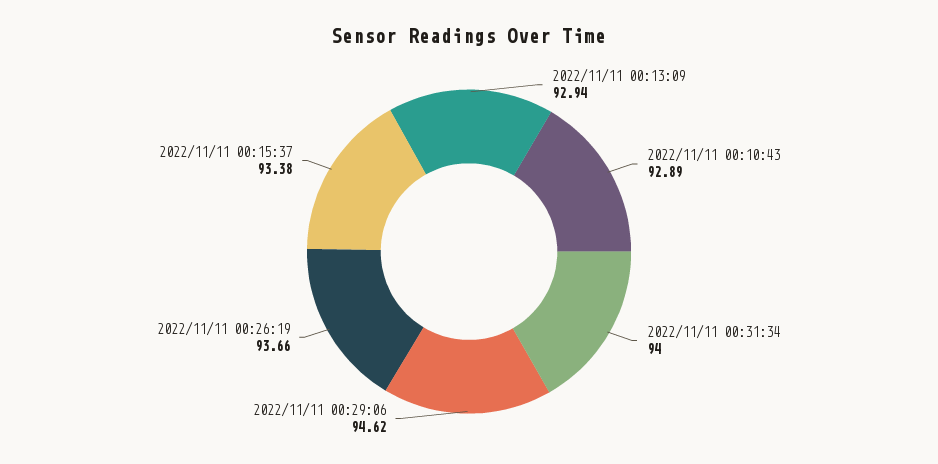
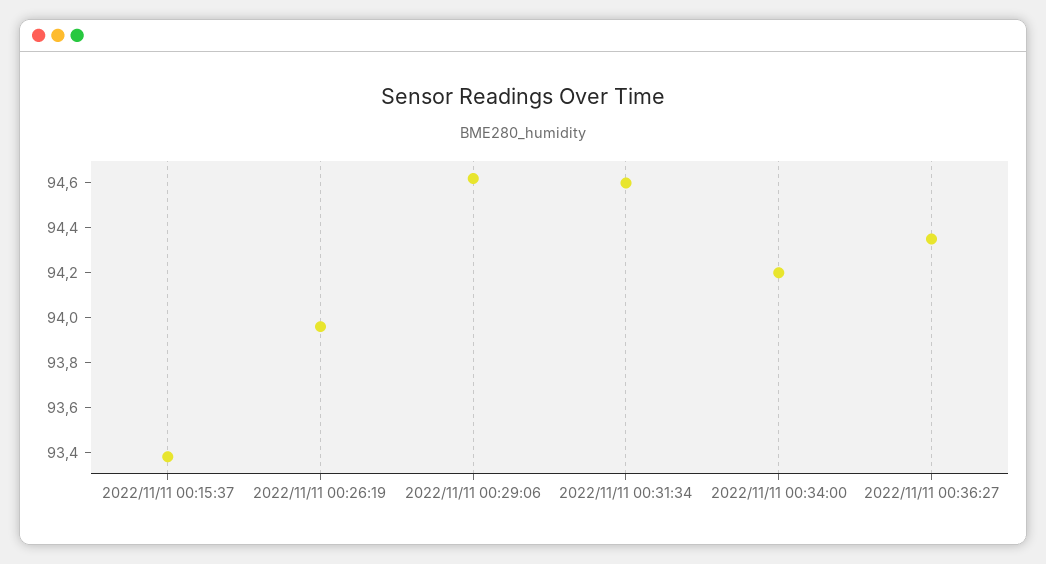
2022/11/11 00:13:09: 92.94 -> none
2022/11/11 00:10:43: 92.89 -> none
2022/11/11 00:31:34: 94 -> 94.6
2022/11/11 00:26:19: 93.66 -> 93.95
2022/11/11 00:34:00: none -> 94.2
2022/11/11 00:36:27: none -> 94.35

